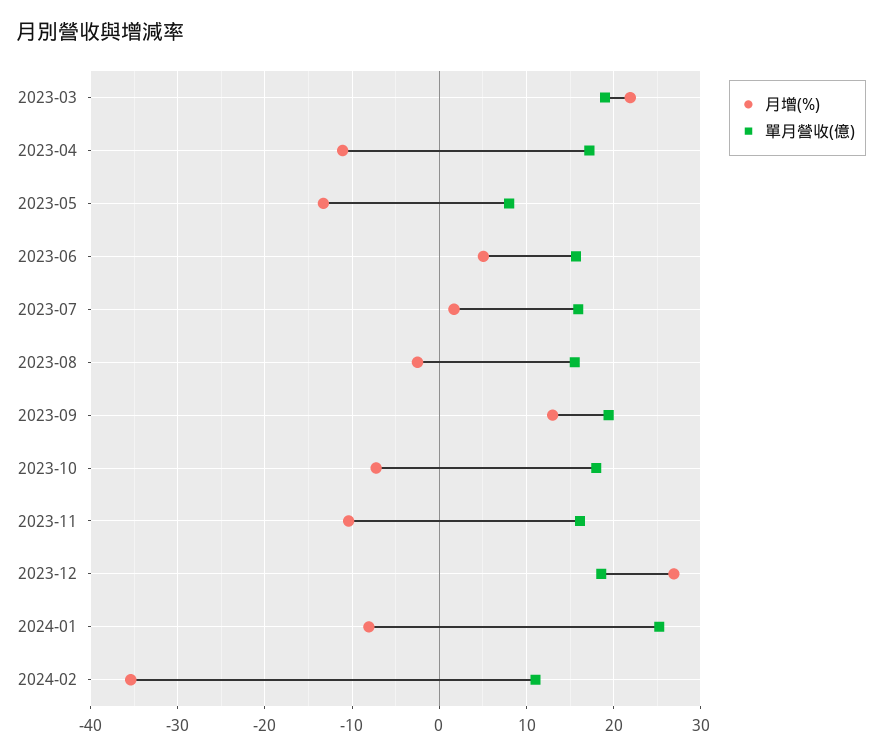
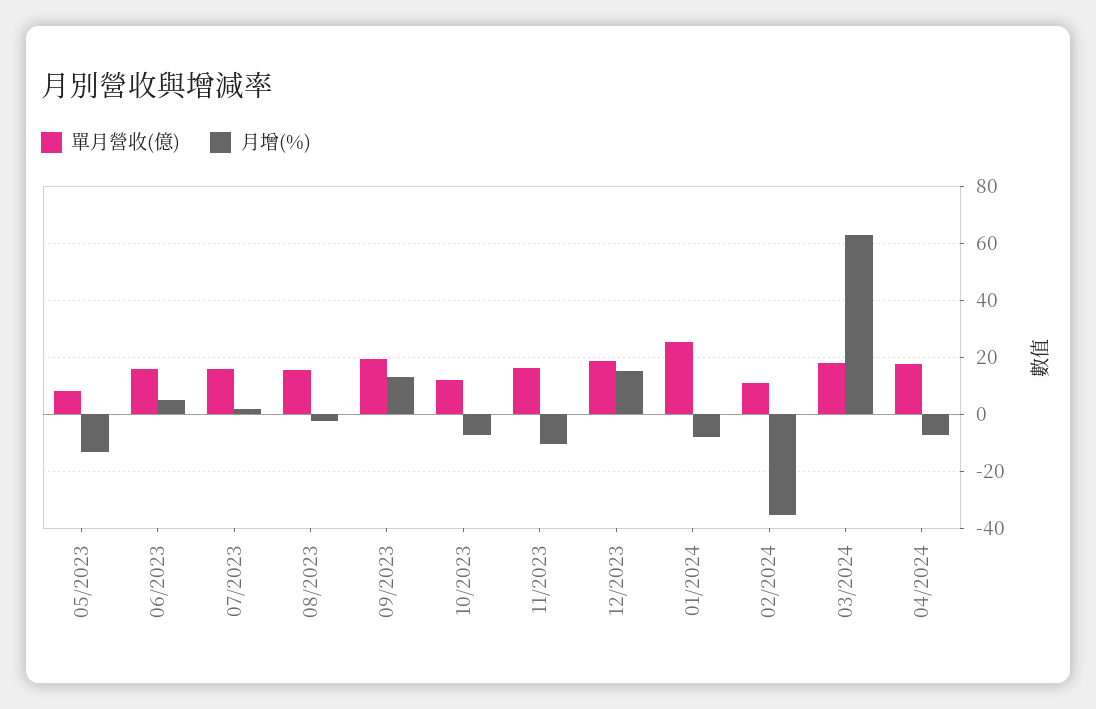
月增(%), 2023-03: 22 -> none
單月營收(億), 2023-03: 19 -> none
月增(%), 2023-04: -11 -> none
單月營收(億), 2023-04: 17 -> none
單月營收(億), 2023-10: 18 -> 12.5
月增(%), 2023-12: 27 -> 15
單月營收(億), 03/2024: none -> 17.5
月增(%), 03/2024: none -> 62.5
單月營收(億), 04/2024: none -> 17.5
月增(%), 04/2024: none -> -7.5

